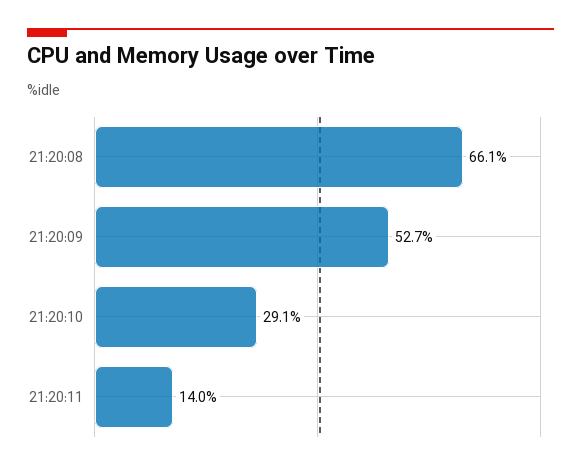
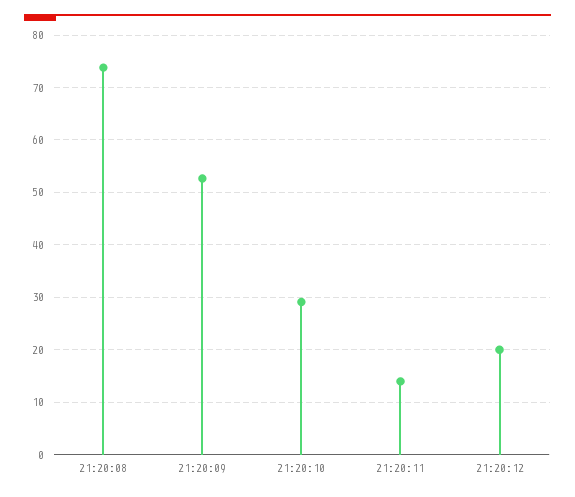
21:20:08: 66.1 -> 74
21:20:12: none -> 20

